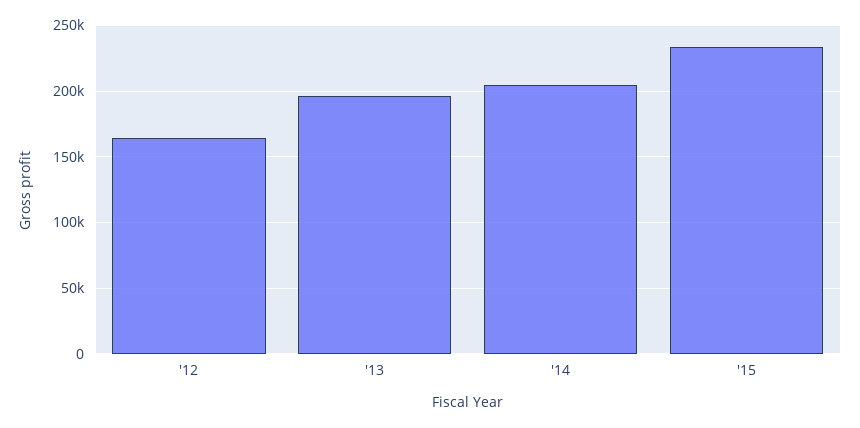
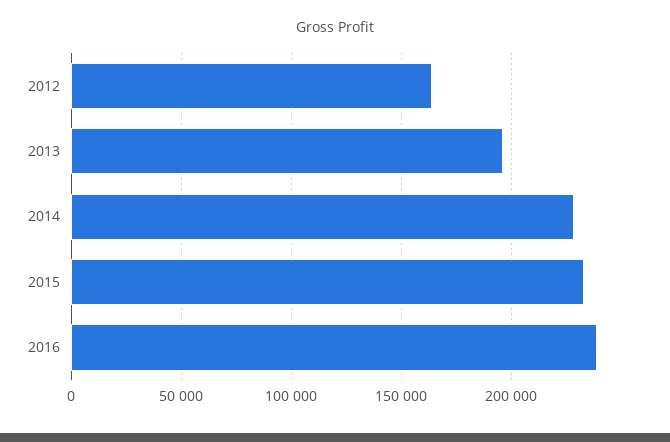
'14: 205000 -> 230000
2016: none -> 240000

